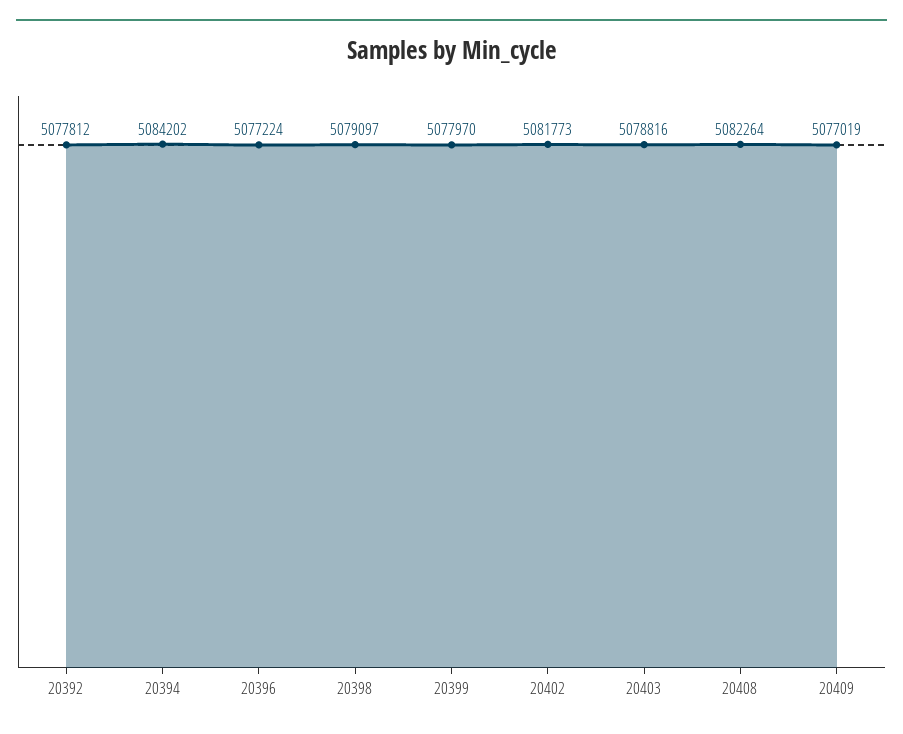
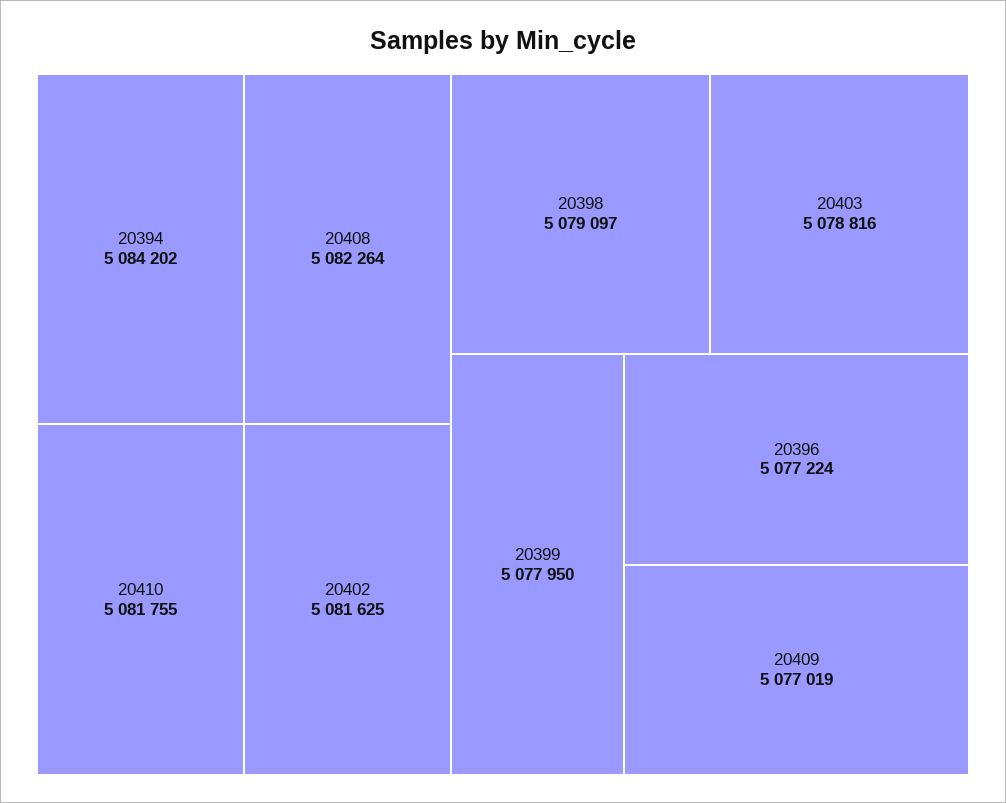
20392: 5077812 -> none
20399: 5077970 -> 5077950
20402: 5081773 -> 5081625
20410: none -> 5081755

